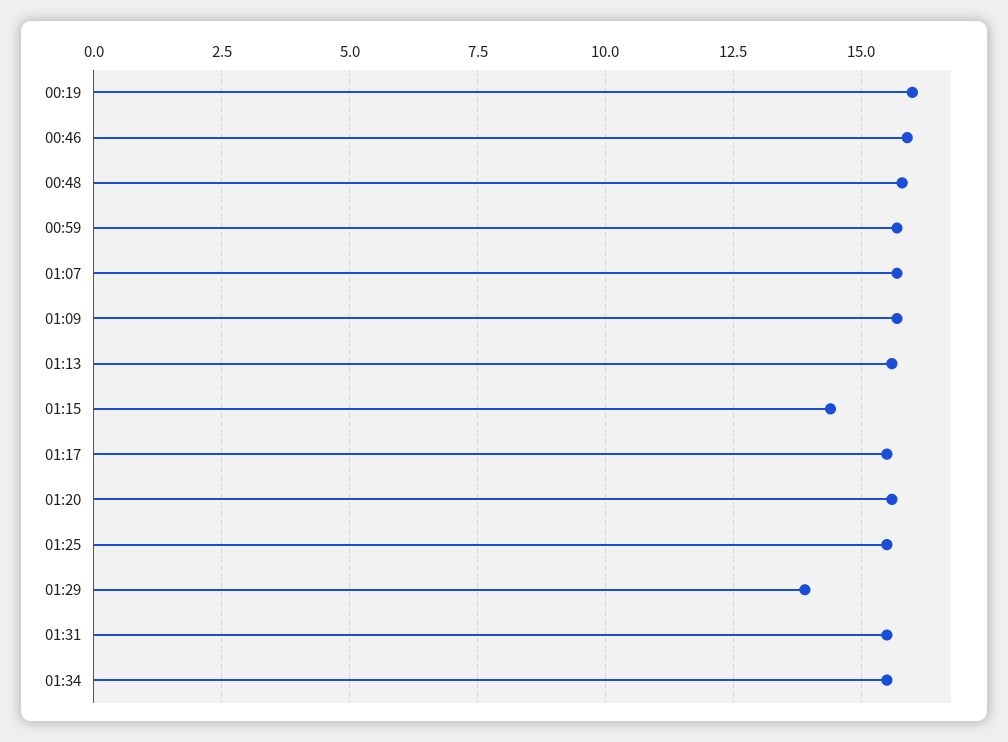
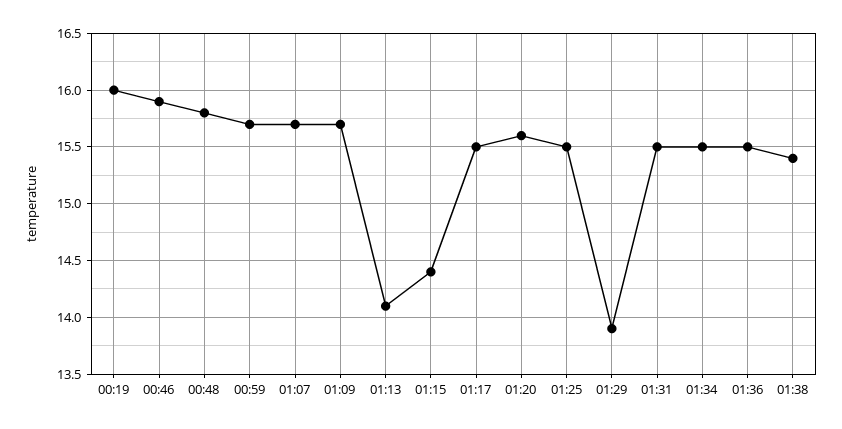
01:13: 15.5 -> 14.1
01:36: none -> 15.5
01:38: none -> 15.4

